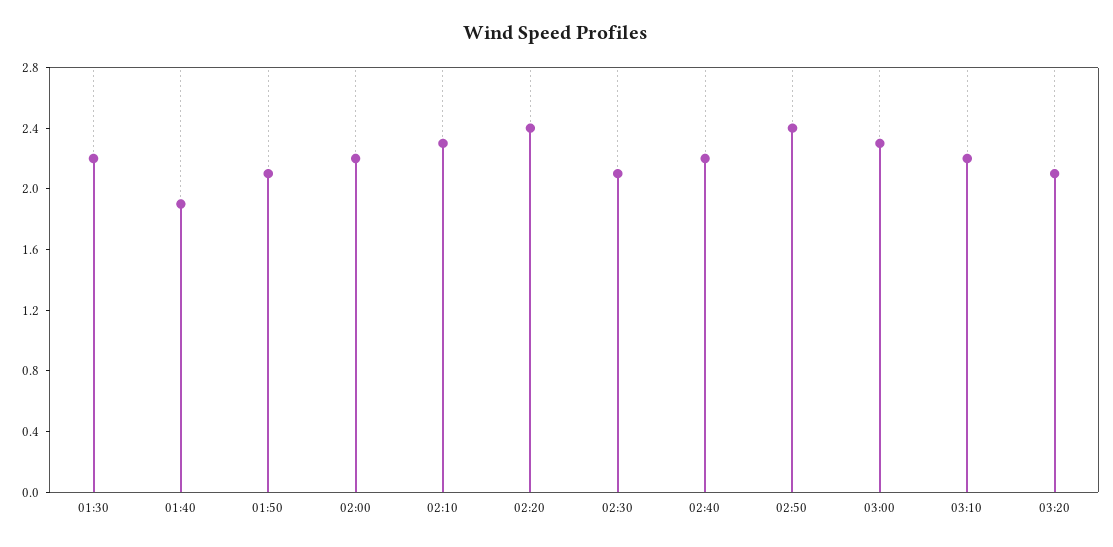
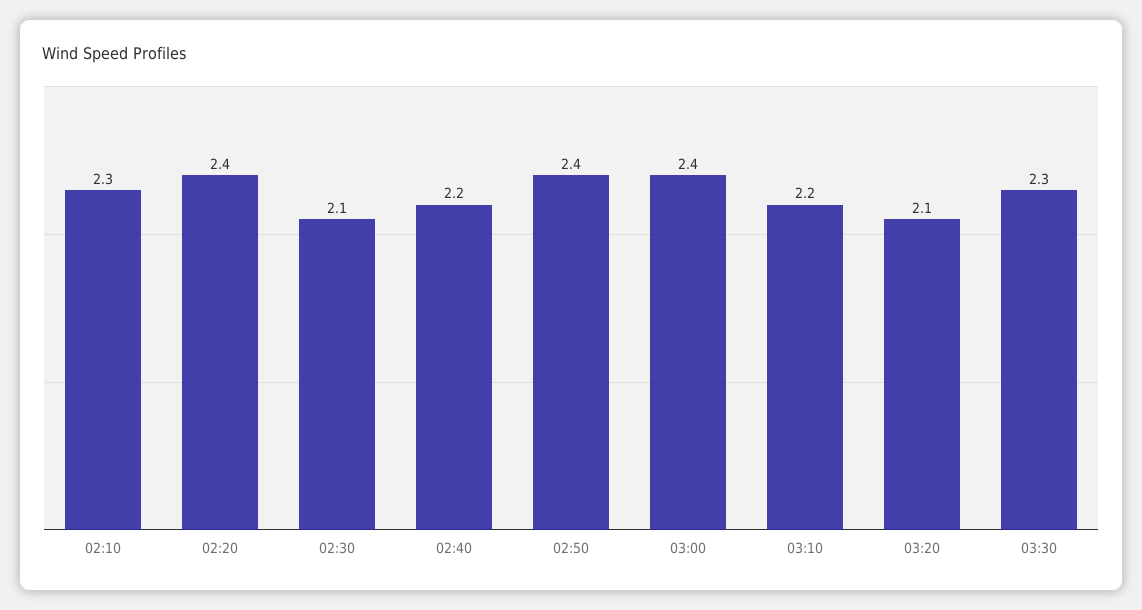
01:30: 2.2 -> none
01:40: 1.9 -> none
01:50: 2.1 -> none
02:00: 2.2 -> none
03:00: 2.3 -> 2.4
03:30: none -> 2.3

